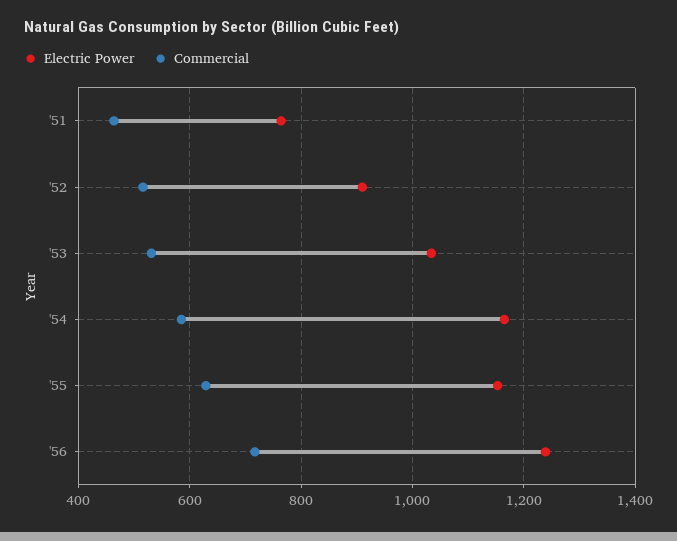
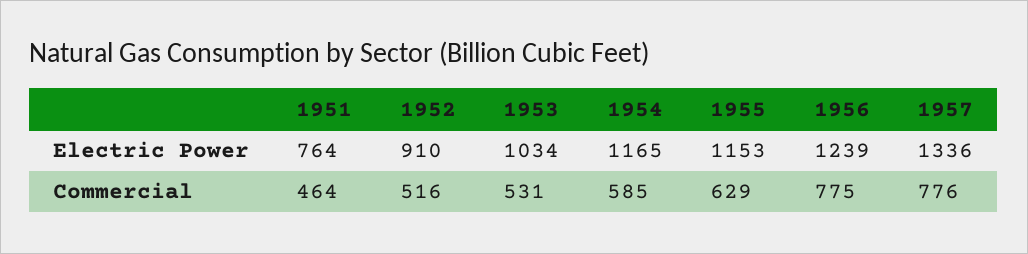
Commercial, '56: 720 -> 775
Electric Power, 1957: none -> 1336
Commercial, 1957: none -> 776

